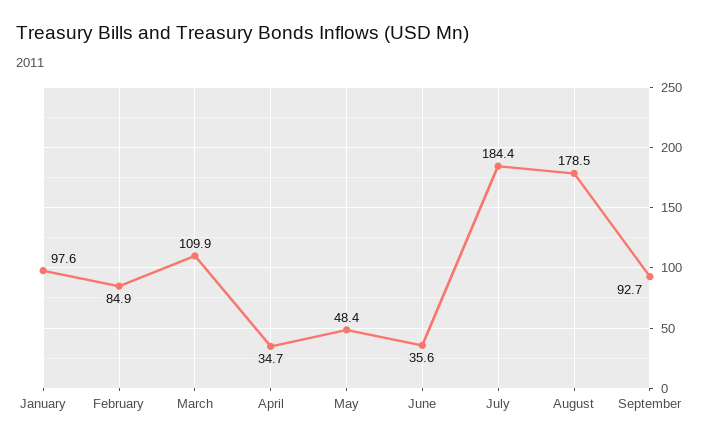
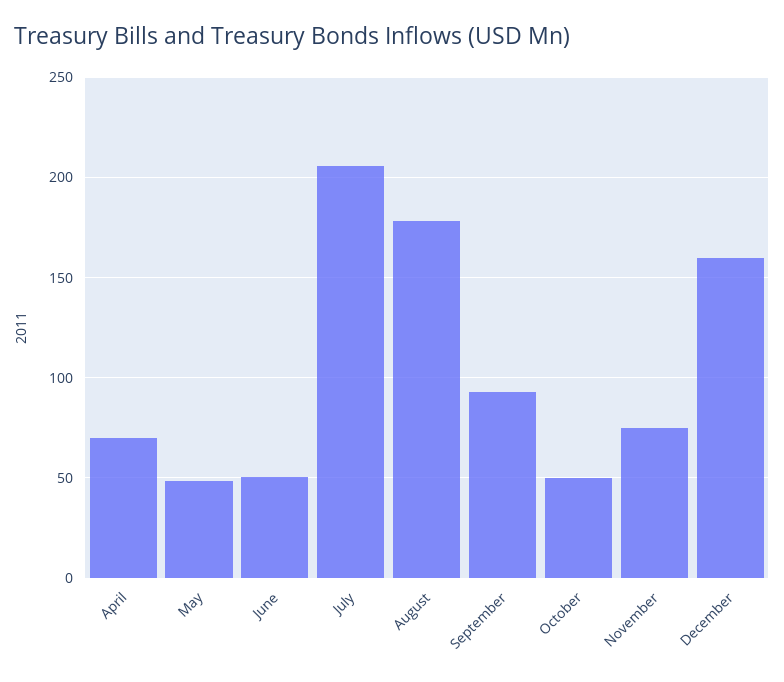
January: 97.6 -> none
February: 84.9 -> none
March: 109.9 -> none
April: 34.7 -> 70
June: 35.6 -> 50
July: 184.4 -> 205
October: none -> 50
November: none -> 75
December: none -> 160

